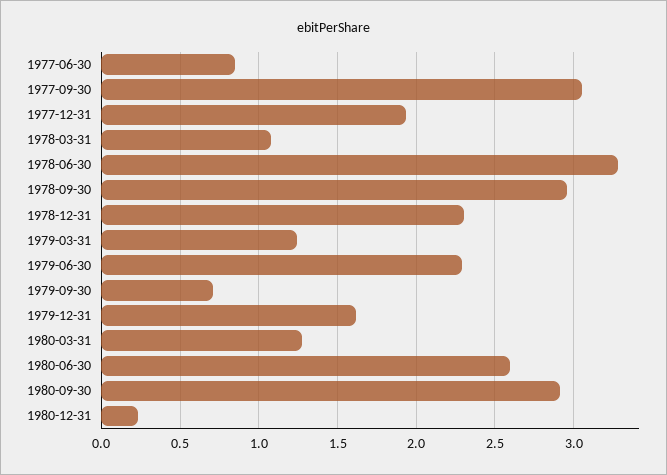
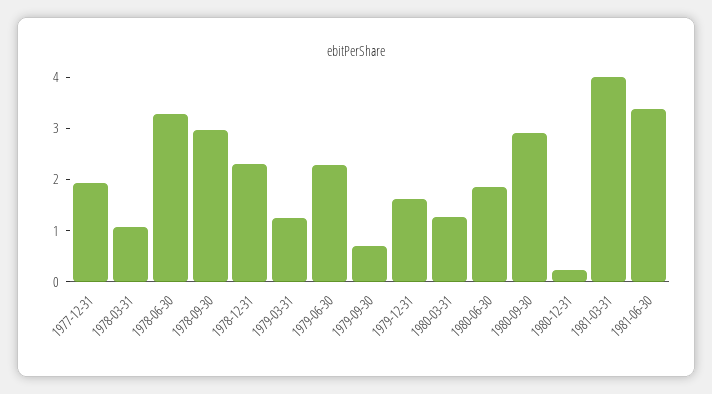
1977-06-30: 0.85 -> none
1977-09-30: 3.05 -> none
1980-06-30: 2.6 -> 1.8
1981-03-31: none -> 4
1981-06-30: none -> 3.4

